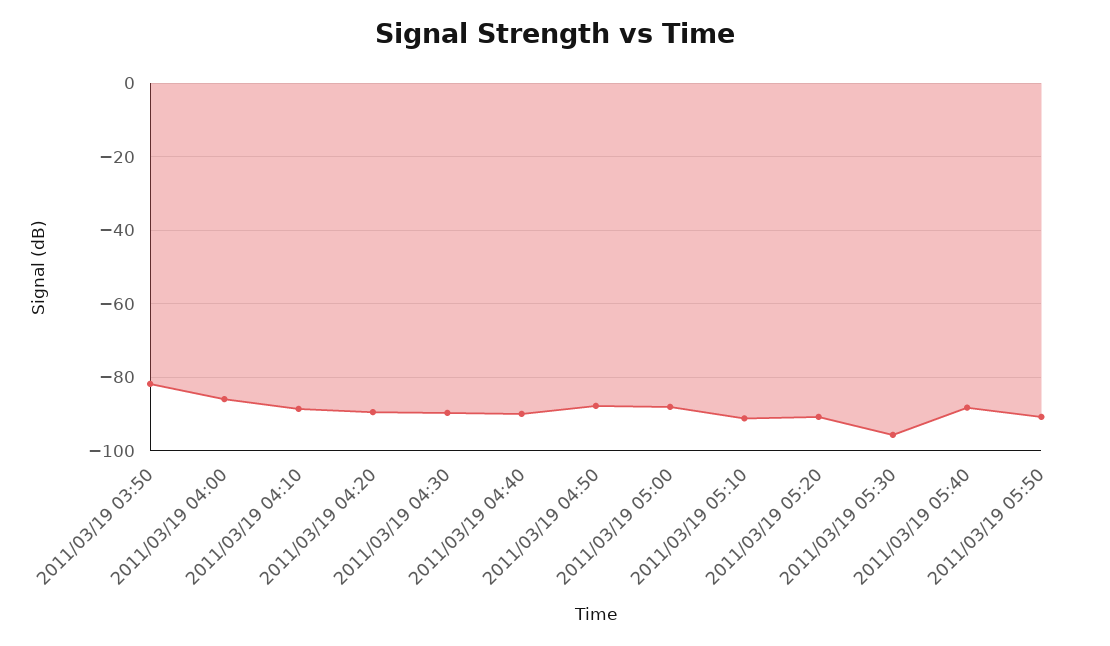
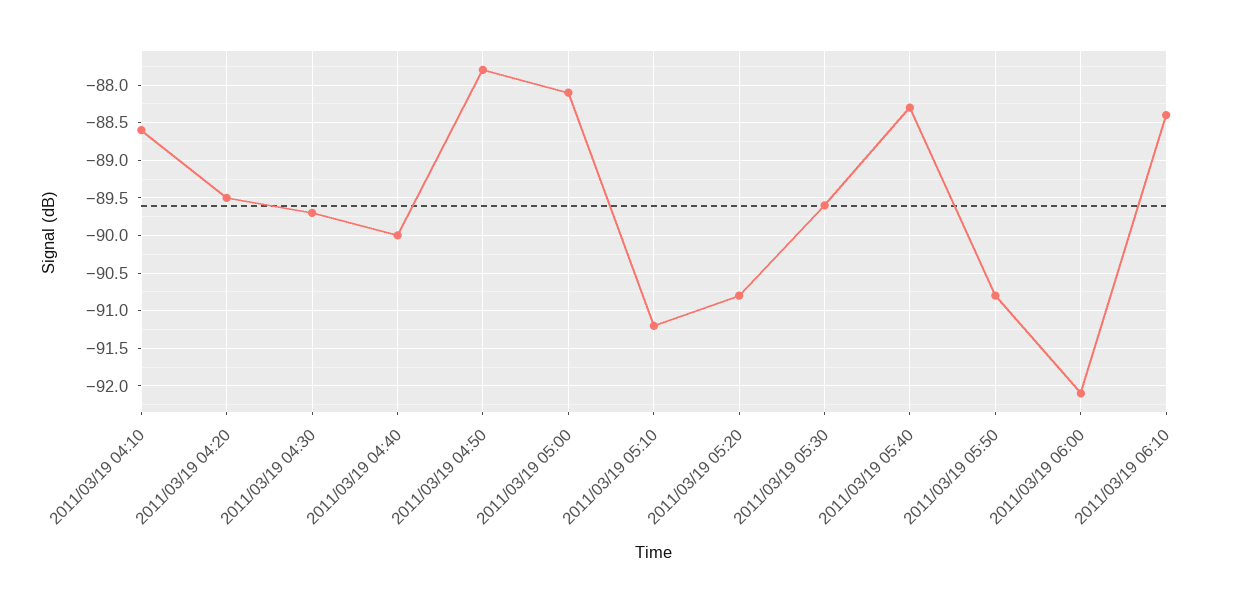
2011/03/19 03:50: -82 -> none
2011/03/19 04:00: -86 -> none
2011/03/19 05:30: -96 -> -89.6
2011/03/19 06:00: none -> -92.1
2011/03/19 06:10: none -> -88.4

